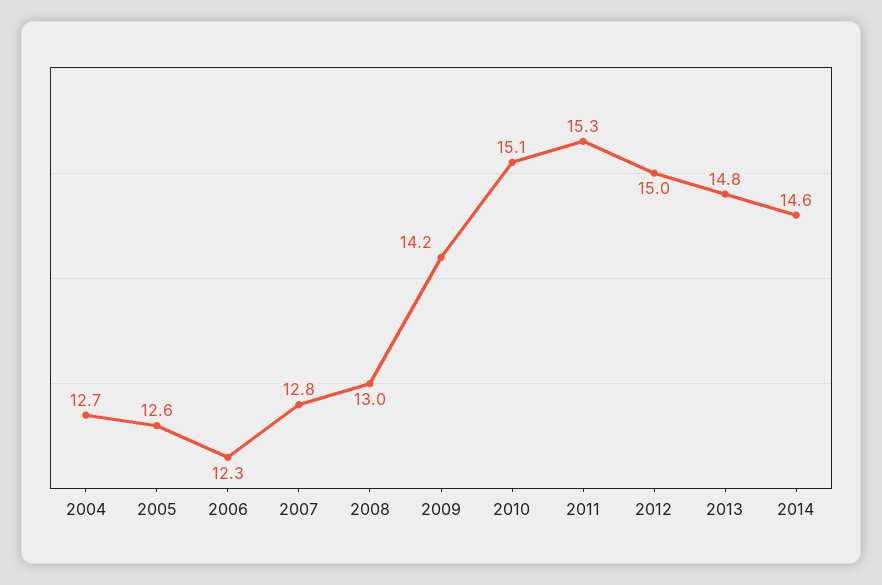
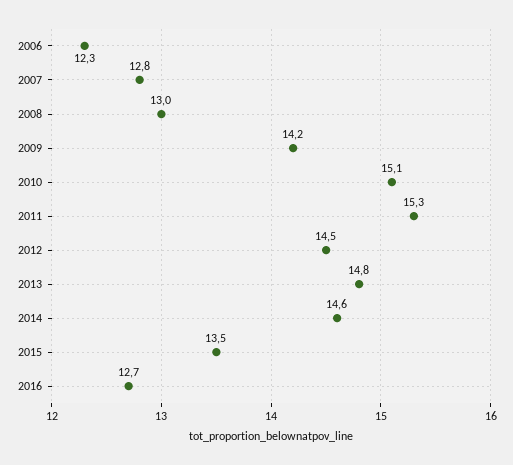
2004: 12.7 -> none
2005: 12.6 -> none
2012: 15 -> 14.5
2015: none -> 13.5
2016: none -> 12.7

